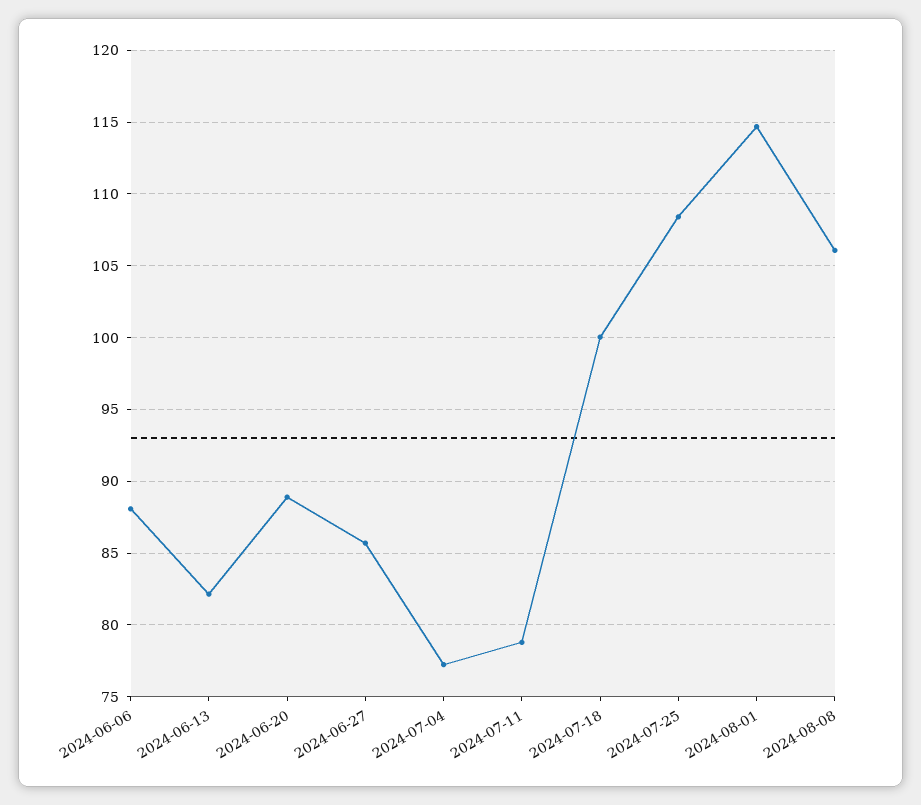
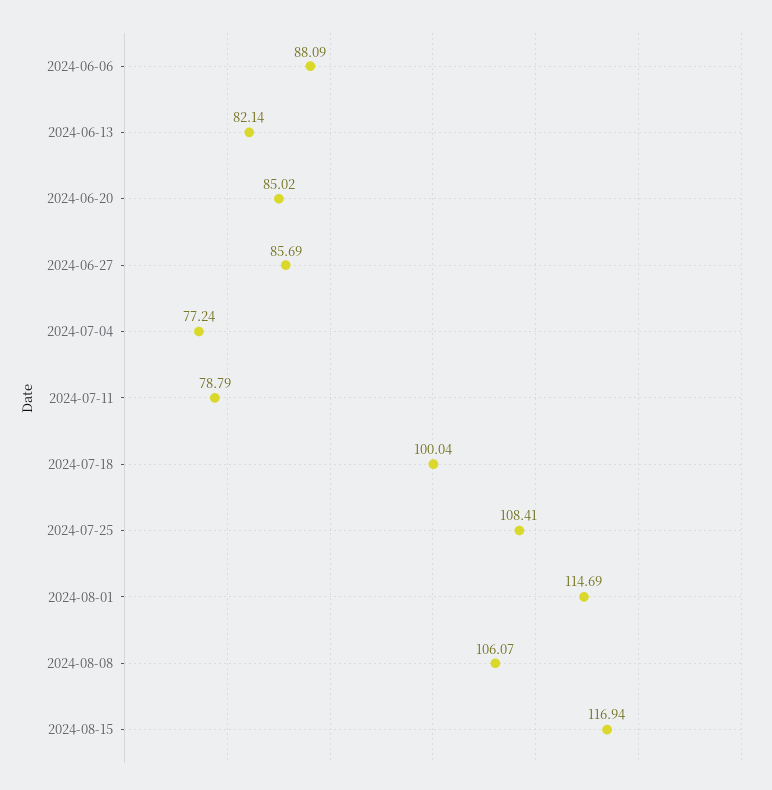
2024-06-20: 89 -> 85.02
2024-08-15: none -> 116.94

